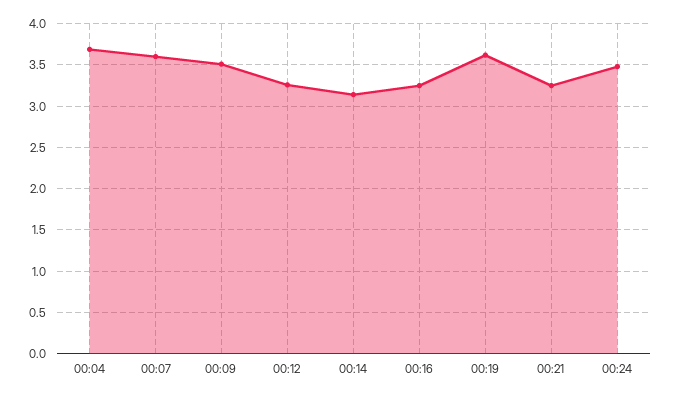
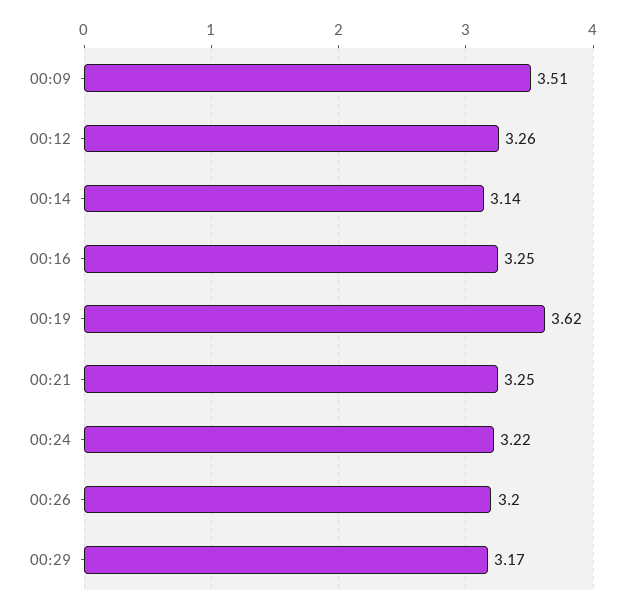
00:04: 3.7 -> none
00:07: 3.6 -> none
00:24: 3.5 -> 3.22
00:26: none -> 3.2
00:29: none -> 3.17

